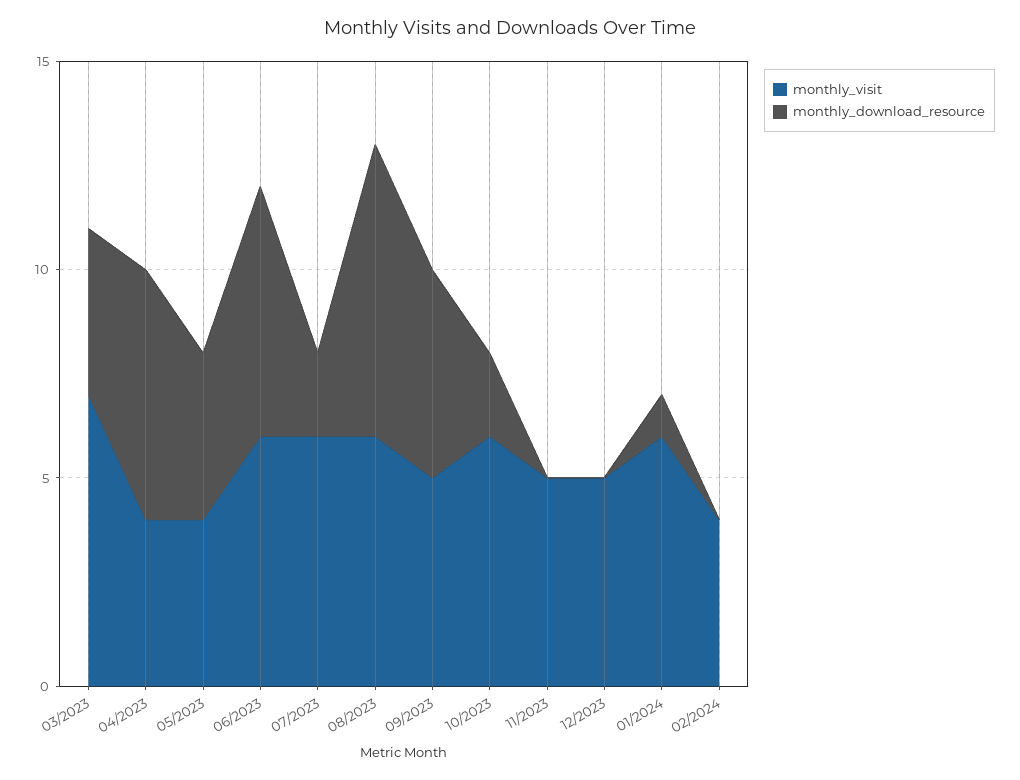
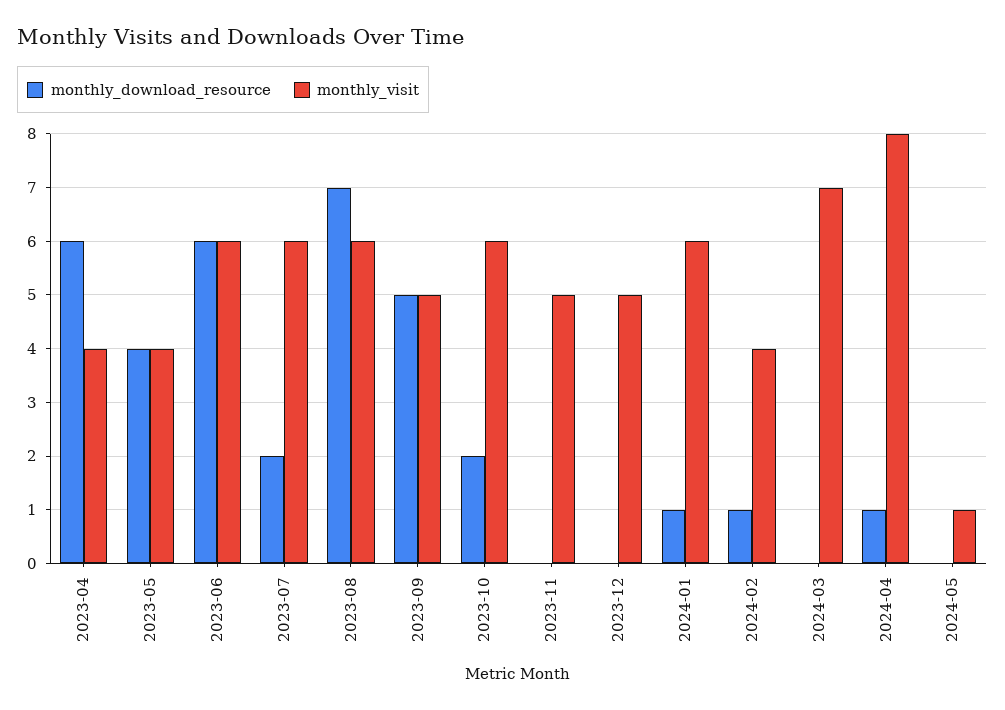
monthly_visit, 03/2023: 7 -> none
monthly_download_resource, 03/2023: 4 -> none
monthly_download_resource, 02/2024: 0 -> 1
monthly_download_resource, 2024-03: none -> 0
monthly_visit, 2024-03: none -> 7
monthly_download_resource, 2024-04: none -> 1
monthly_visit, 2024-04: none -> 8
monthly_download_resource, 2024-05: none -> 0
monthly_visit, 2024-05: none -> 1

